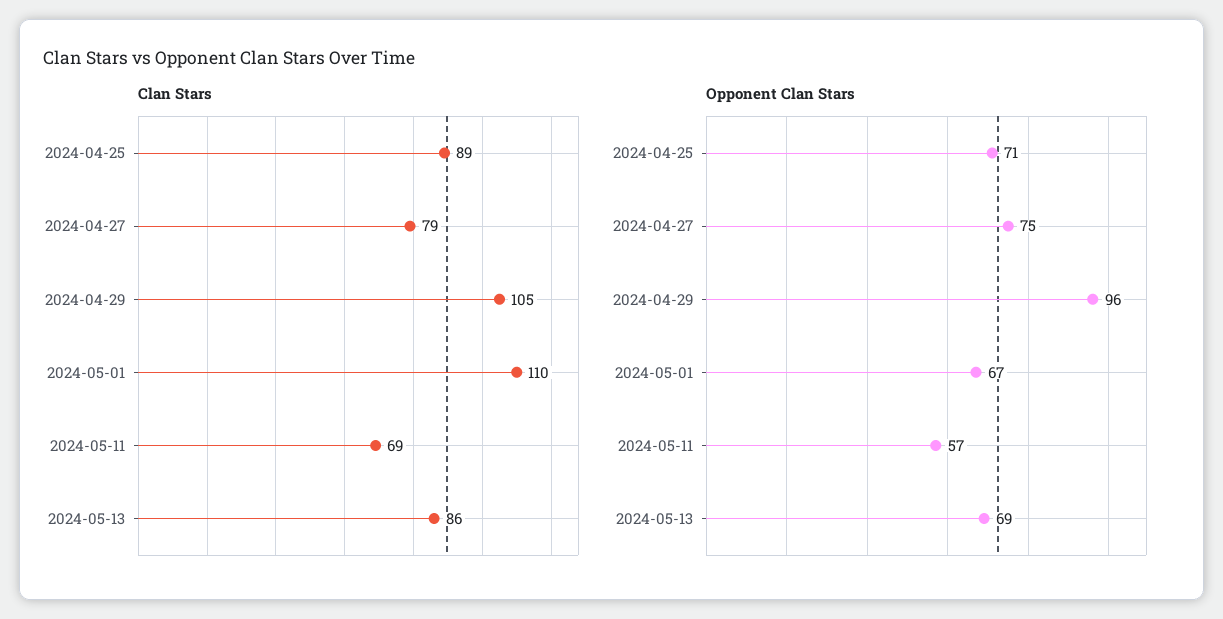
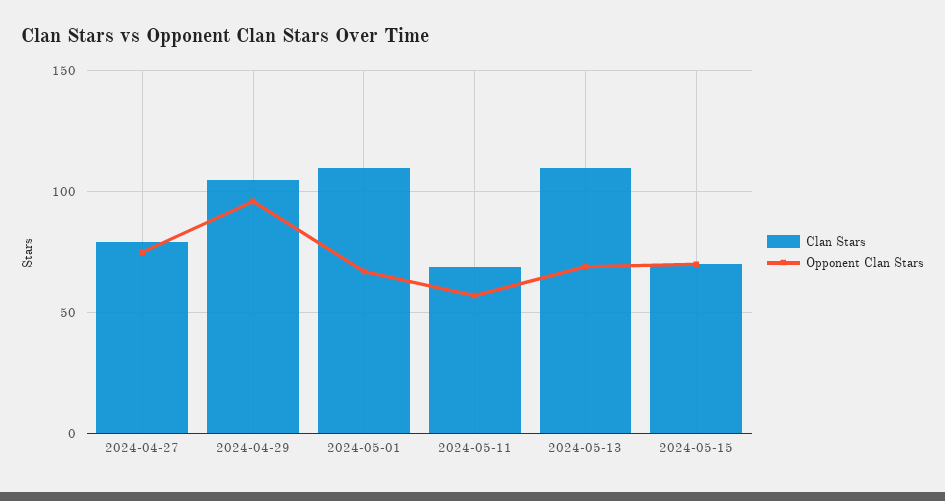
Clan Stars, 2024-04-25: 89 -> none
Clan Stars, 2024-05-13: 86 -> 110
Opponent Clan Stars, 2024-04-25: 71 -> none
Clan Stars, 2024-05-15: none -> 70
Opponent Clan Stars, 2024-05-15: none -> 70

